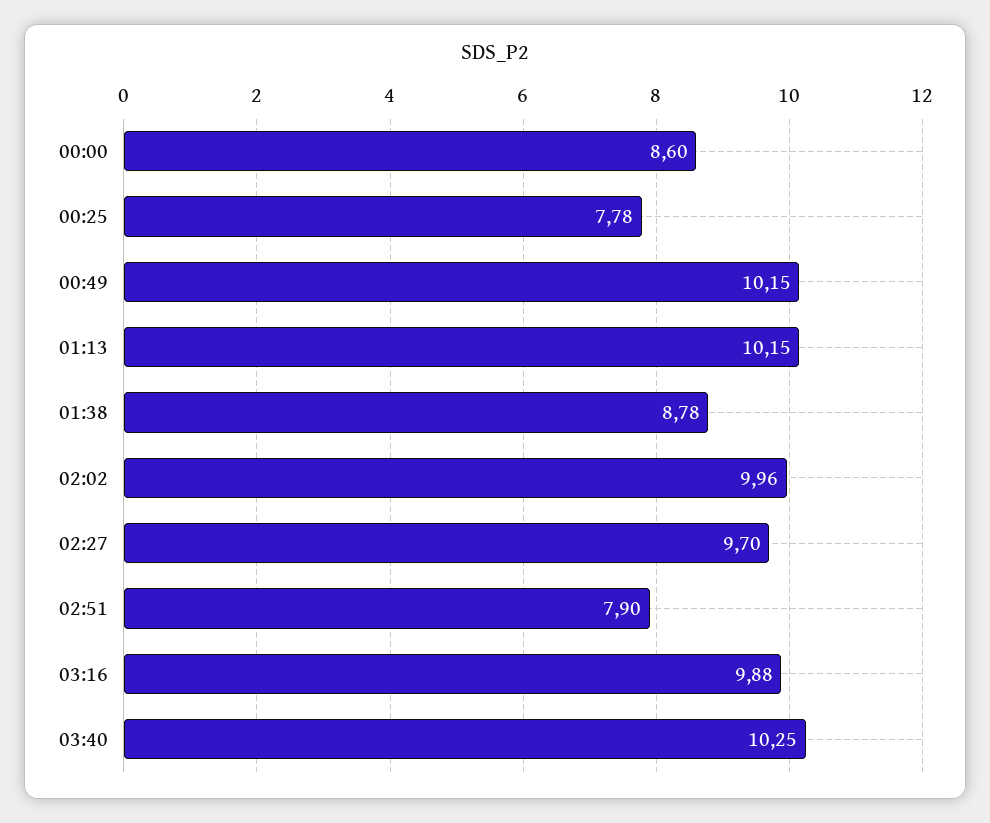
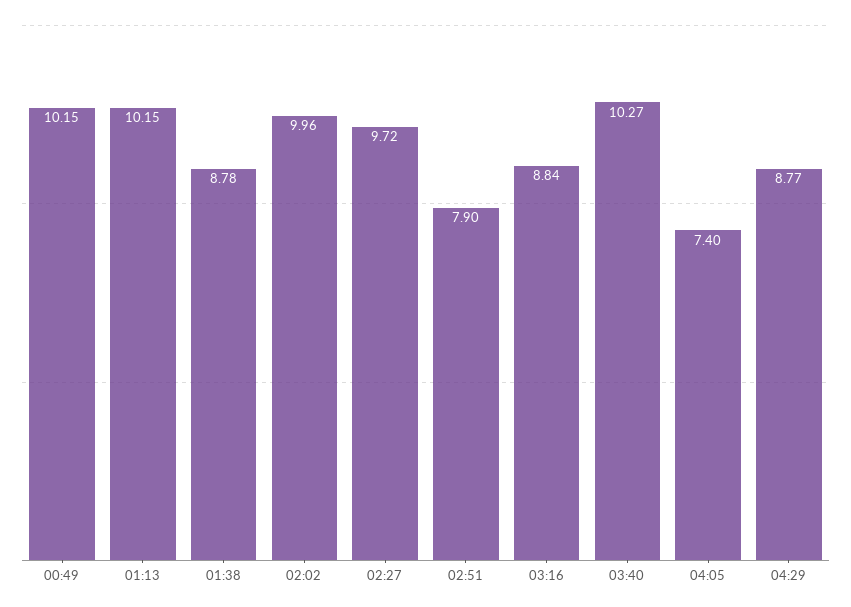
00:00: 8.6 -> none
00:25: 7.78 -> none
02:27: 9.7 -> 9.72
03:16: 9.88 -> 8.84
03:40: 10.25 -> 10.27
04:05: none -> 7.4
04:29: none -> 8.77

